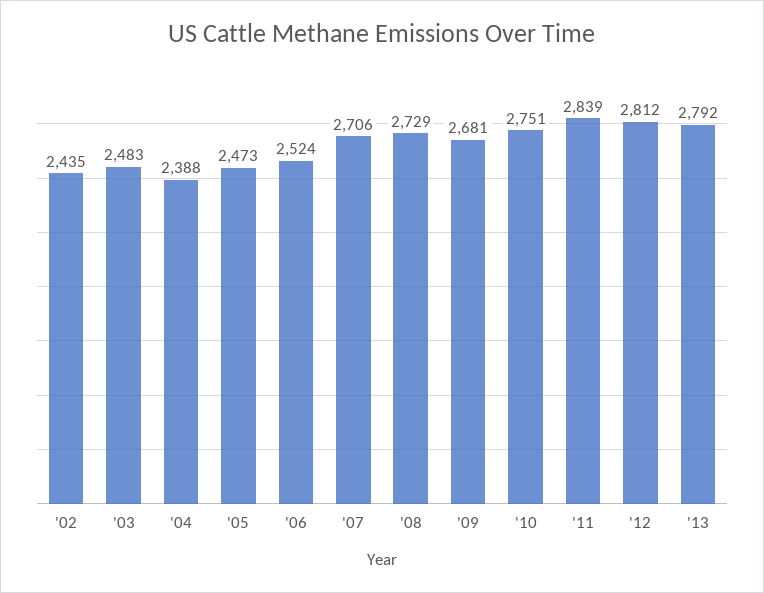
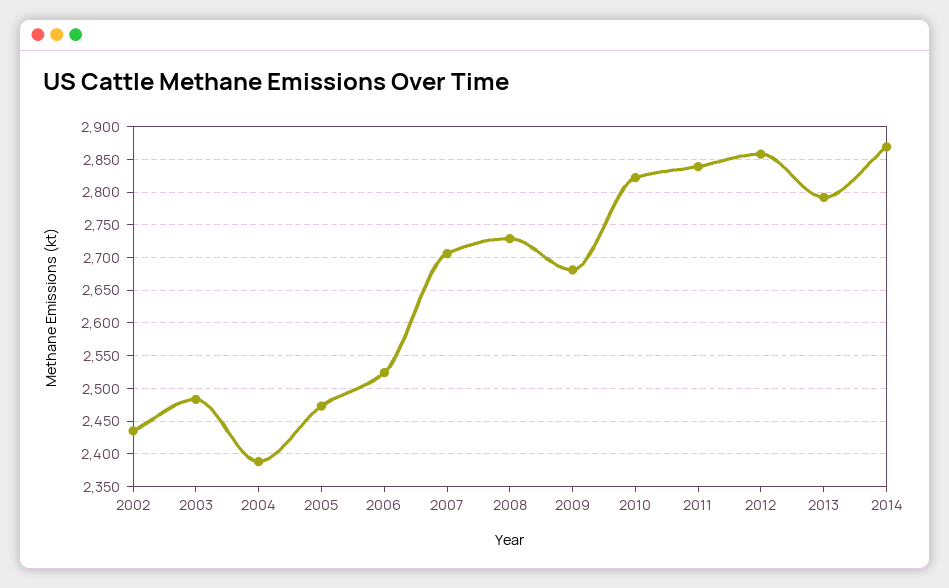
'10: 2751 -> 2820
'12: 2812 -> 2860
2014: none -> 2870

